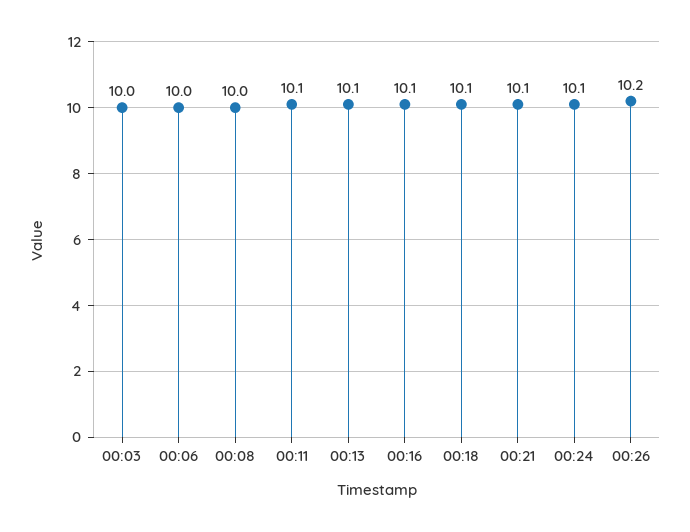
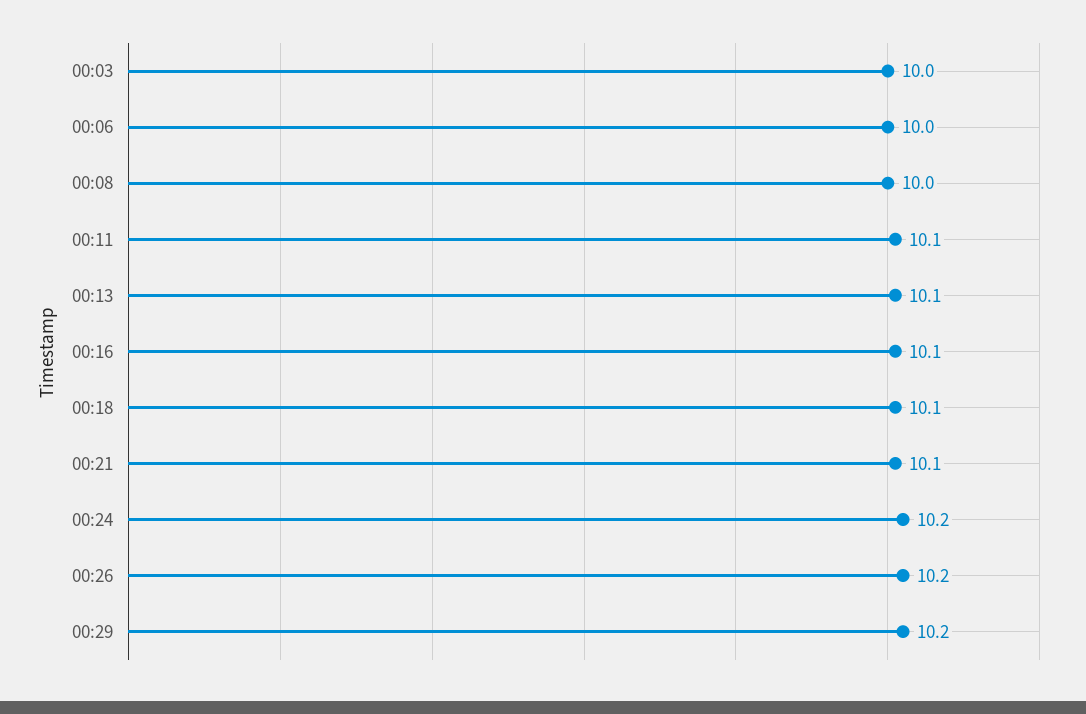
00:24: 10.1 -> 10.2
00:29: none -> 10.2

